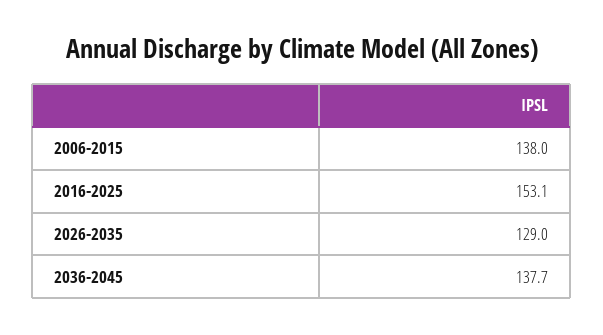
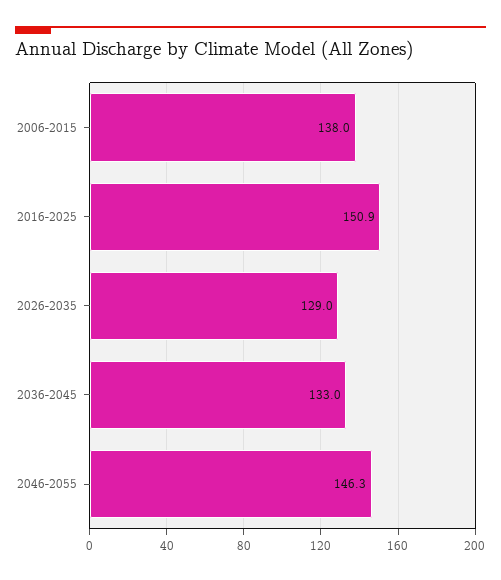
2016-2025: 153.1 -> 150.9
2036-2045: 137.7 -> 133
2046-2055: none -> 146.3

